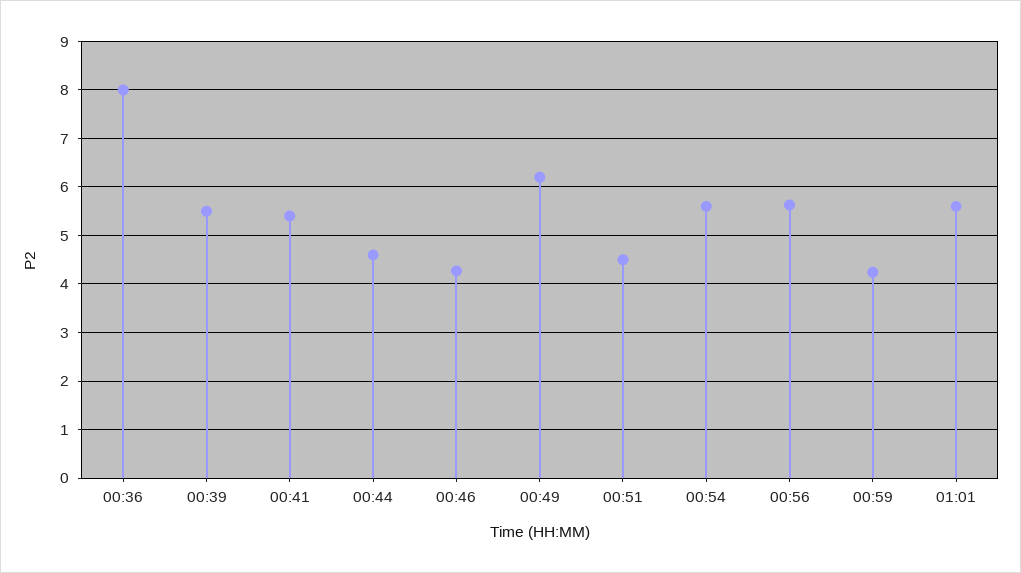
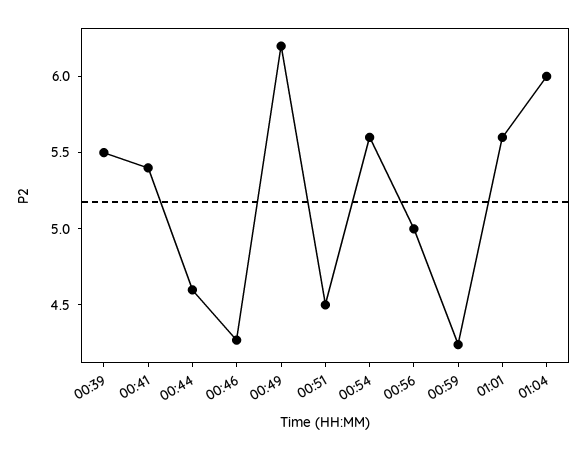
00:36: 8 -> none
00:56: 5.6 -> 5
01:04: none -> 6

